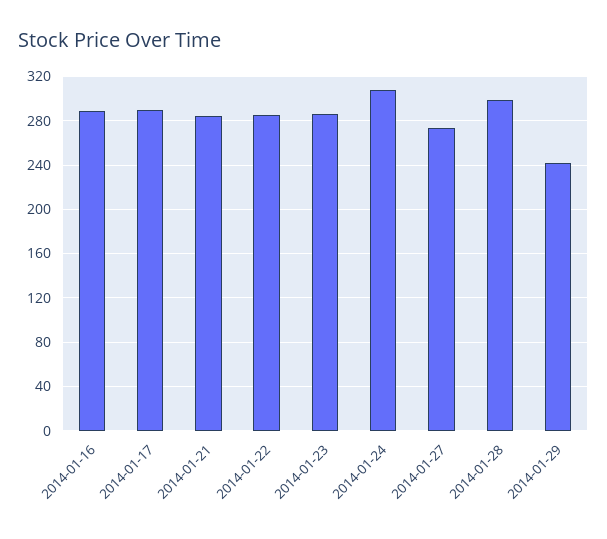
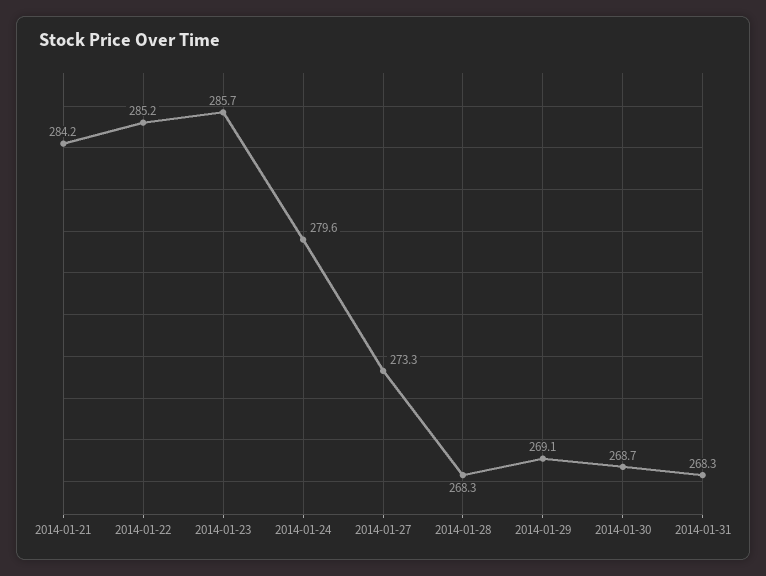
2014-01-16: 290 -> none
2014-01-17: 290 -> none
2014-01-24: 310 -> 279.6
2014-01-28: 300 -> 268.3
2014-01-29: 240 -> 269.1
2014-01-30: none -> 268.7
2014-01-31: none -> 268.3

